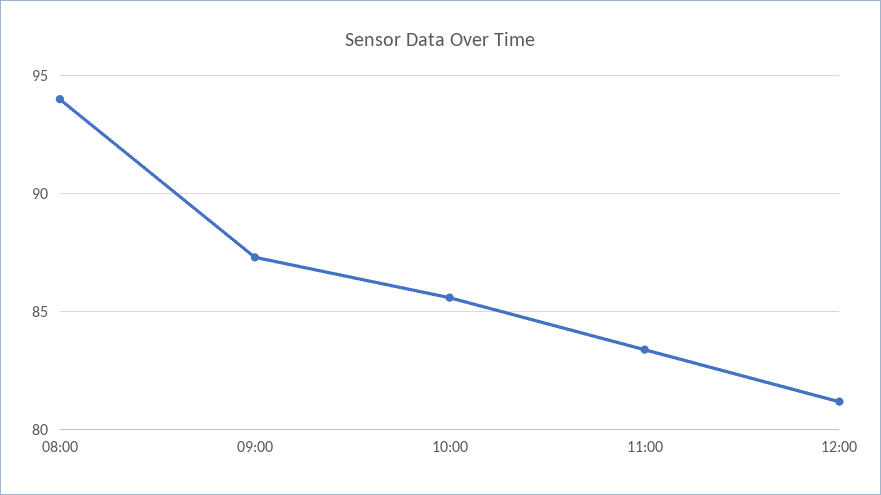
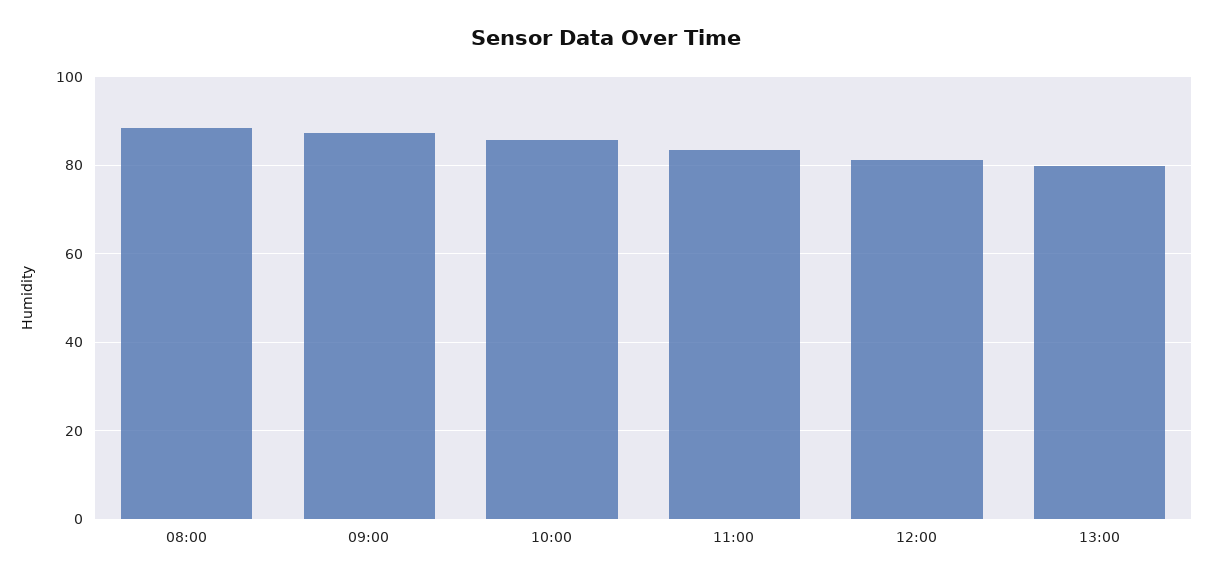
08:00: 94 -> 88
13:00: none -> 80

